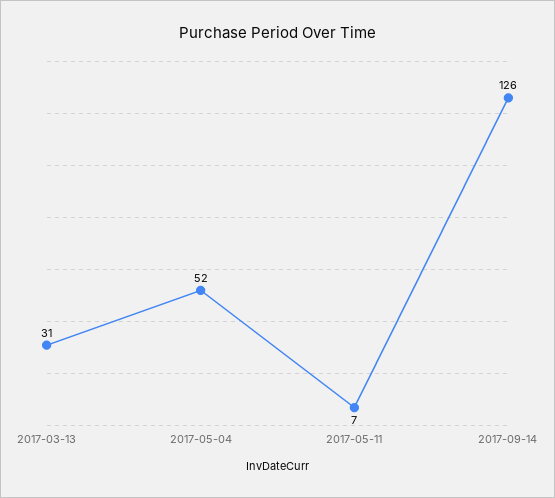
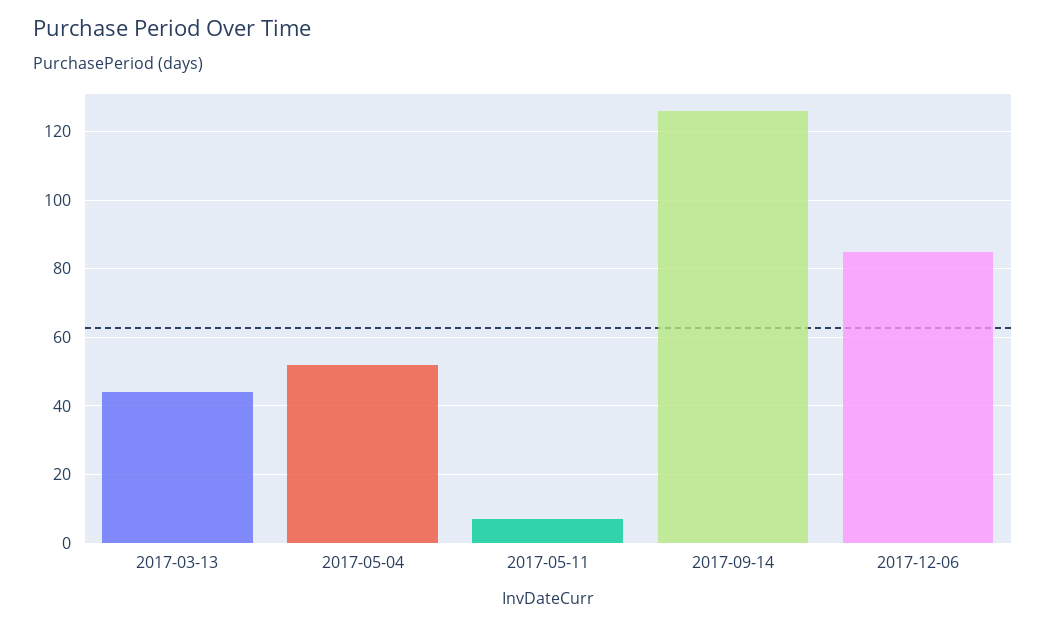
2017-03-13: 31 -> 45
2017-12-06: none -> 85

